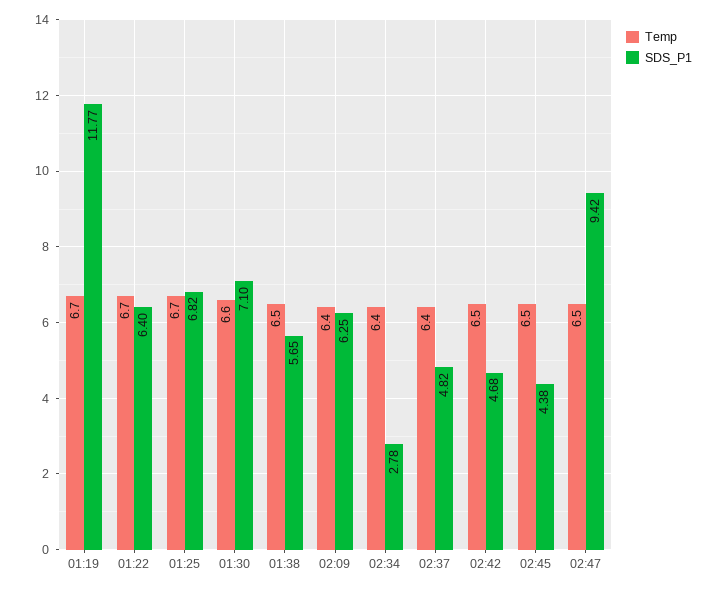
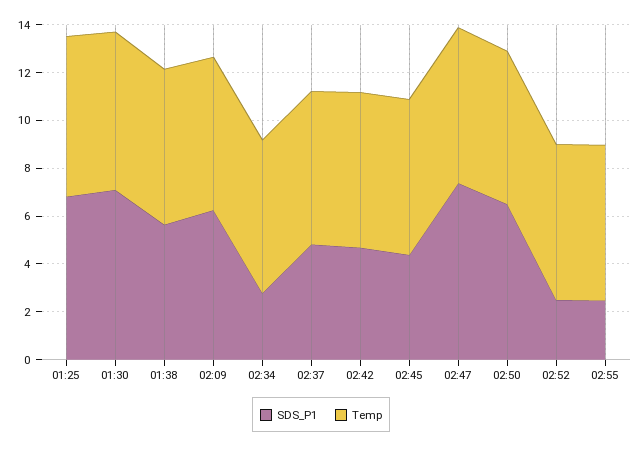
Temp, 01:19: 6.7 -> none
SDS_P1, 01:19: 11.77 -> none
Temp, 01:22: 6.7 -> none
SDS_P1, 01:22: 6.4 -> none
SDS_P1, 02:47: 9.42 -> 7.5
SDS_P1, 02:50: none -> 6.5
Temp, 02:50: none -> 6.5
SDS_P1, 02:52: none -> 2.5
Temp, 02:52: none -> 6.5
SDS_P1, 02:55: none -> 2.5
Temp, 02:55: none -> 6.5

